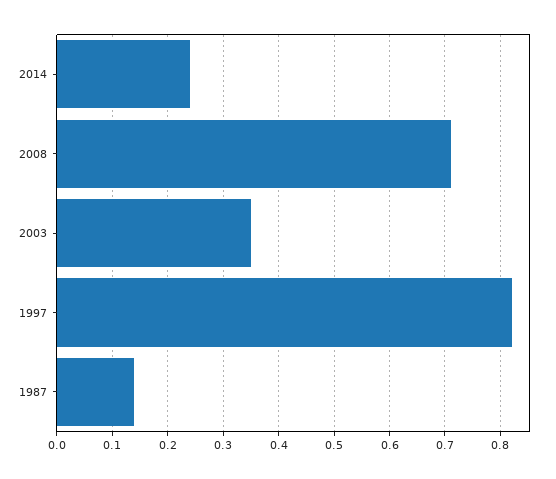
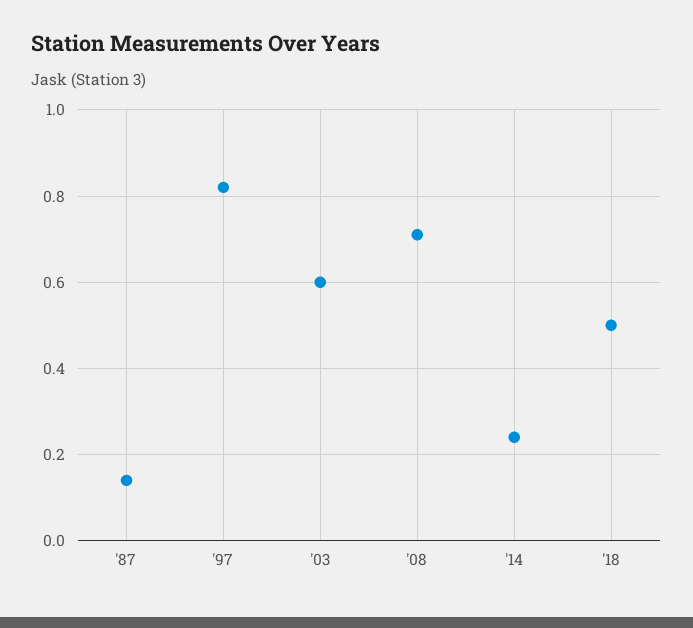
2003: 0.35 -> 0.6
'18: none -> 0.5

